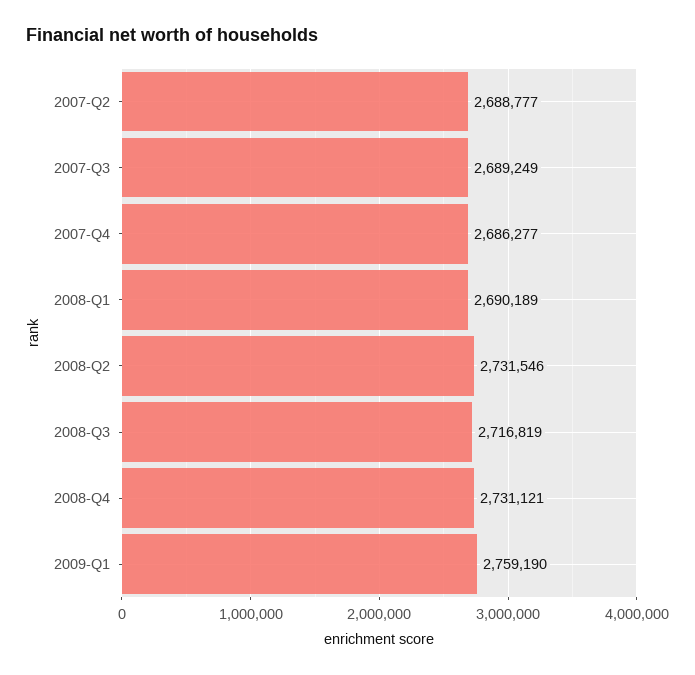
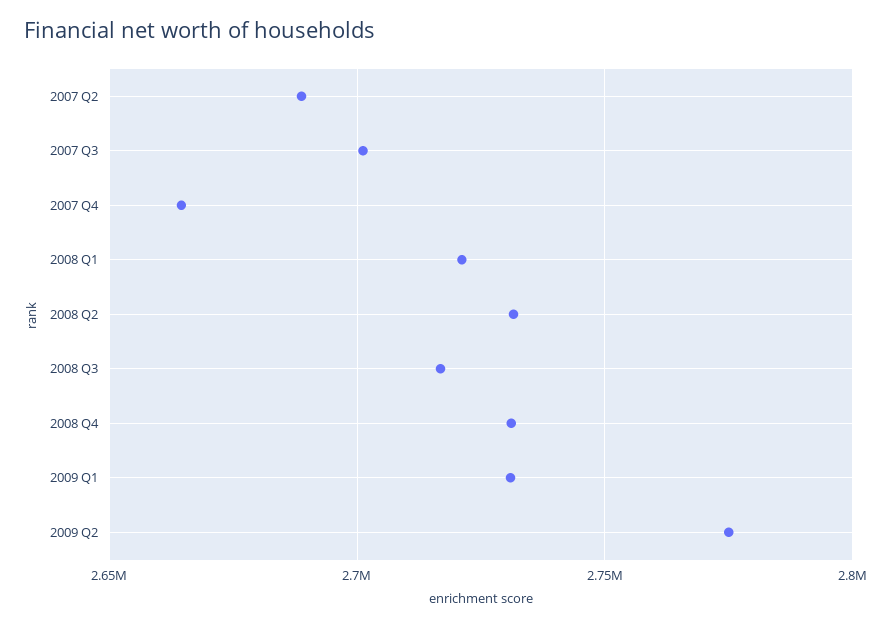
2007-Q3: 2689249 -> 2700000
2007-Q4: 2686277 -> 2665000
2008-Q1: 2690189 -> 2720000
2009-Q1: 2759190 -> 2730000
2009 Q2: none -> 2775000

